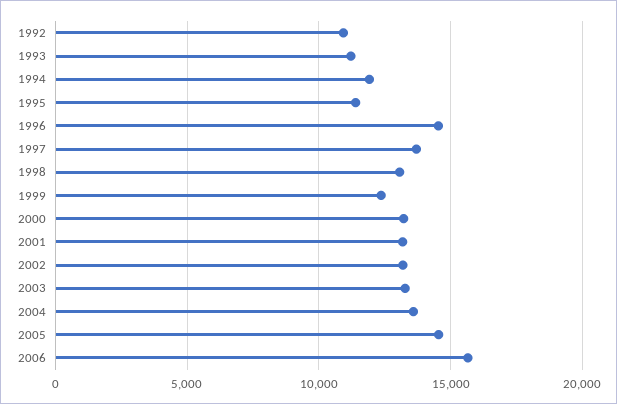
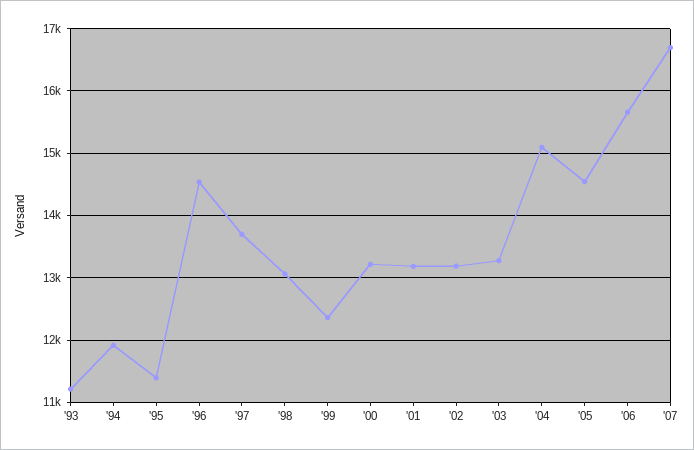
1992: 11000 -> none
2004: 13500 -> 15100
'07: none -> 16700

